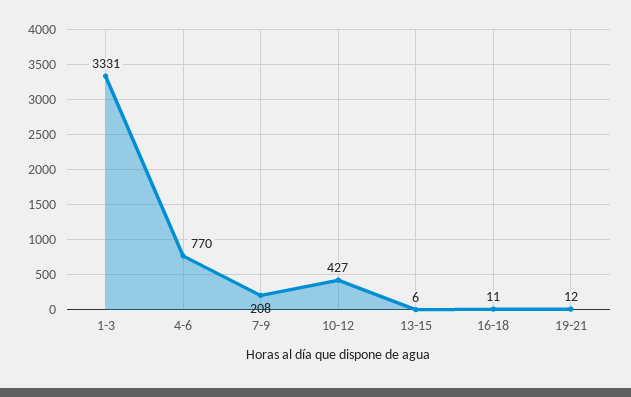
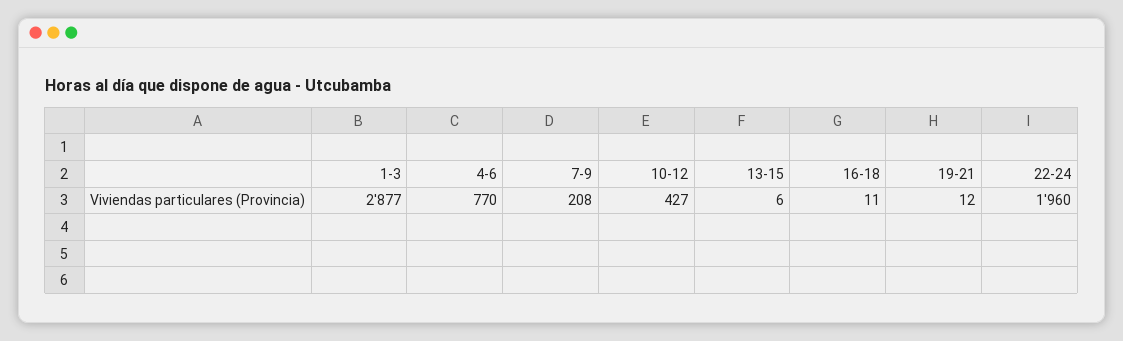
1-3: 3331 -> 2877
22-24: none -> 1960

